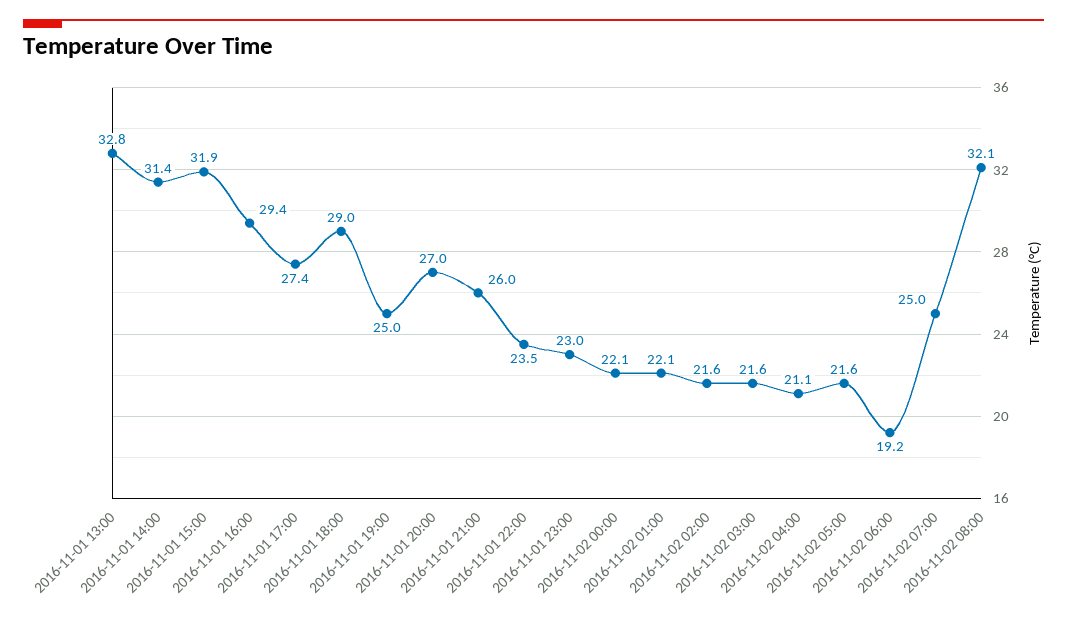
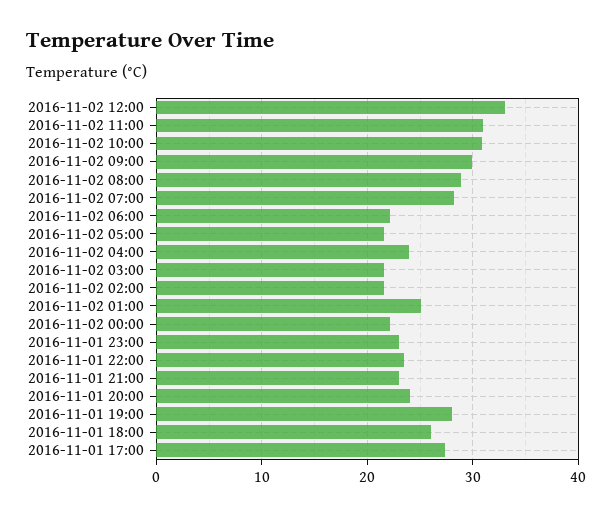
2016-11-01 13:00: 32.8 -> none
2016-11-01 14:00: 31.4 -> none
2016-11-01 15:00: 31.9 -> none
2016-11-01 16:00: 29.4 -> none
2016-11-01 18:00: 29 -> 26
2016-11-01 19:00: 25 -> 28
2016-11-01 20:00: 27 -> 24
2016-11-01 21:00: 26 -> 23
2016-11-02 01:00: 22.1 -> 25
2016-11-02 04:00: 21.1 -> 24
2016-11-02 06:00: 19.2 -> 22
2016-11-02 07:00: 25 -> 28
2016-11-02 08:00: 32.1 -> 29
2016-11-02 12:00: none -> 33
2016-11-02 11:00: none -> 31
2016-11-02 10:00: none -> 31
2016-11-02 09:00: none -> 30

